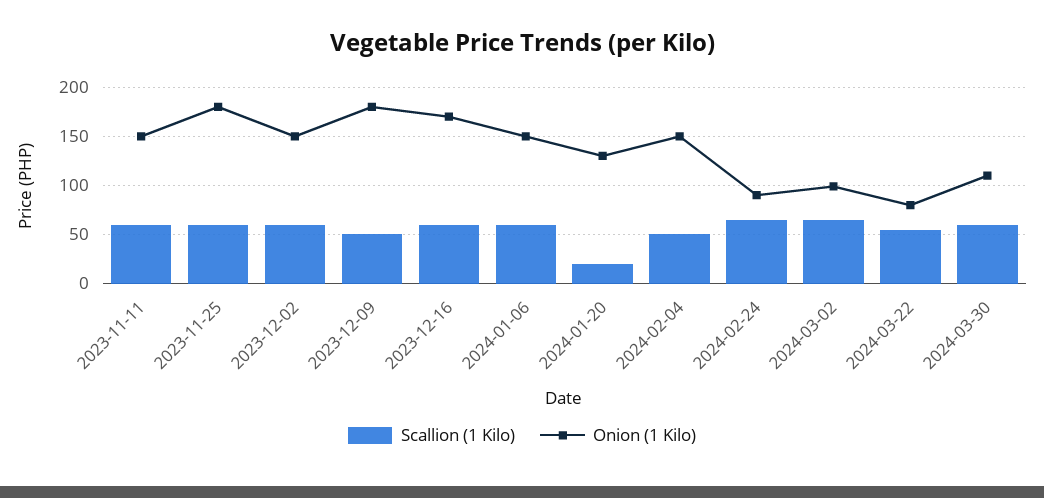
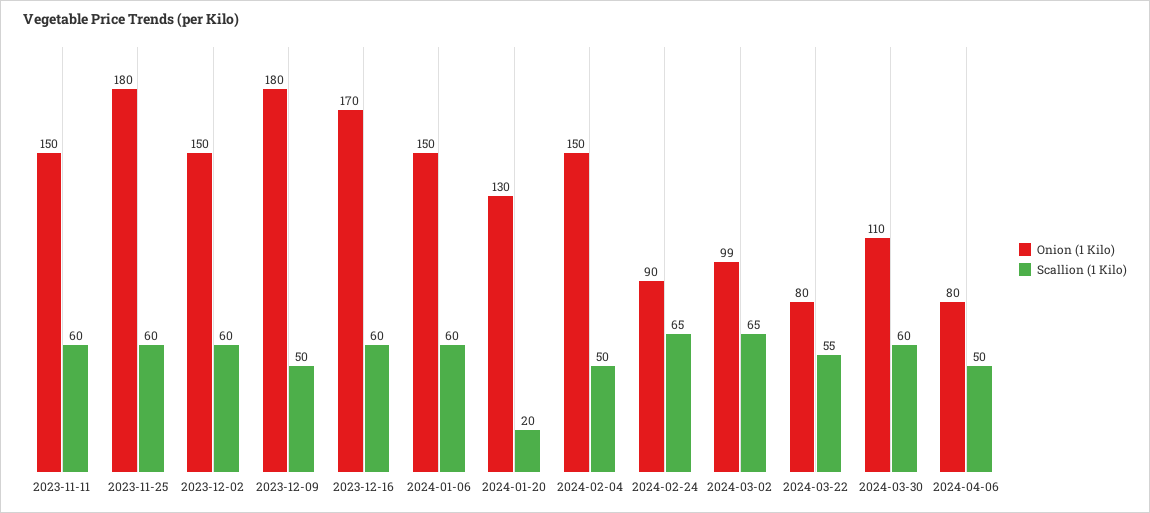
Onion (1 Kilo), 2024-04-06: none -> 80
Scallion (1 Kilo), 2024-04-06: none -> 50

